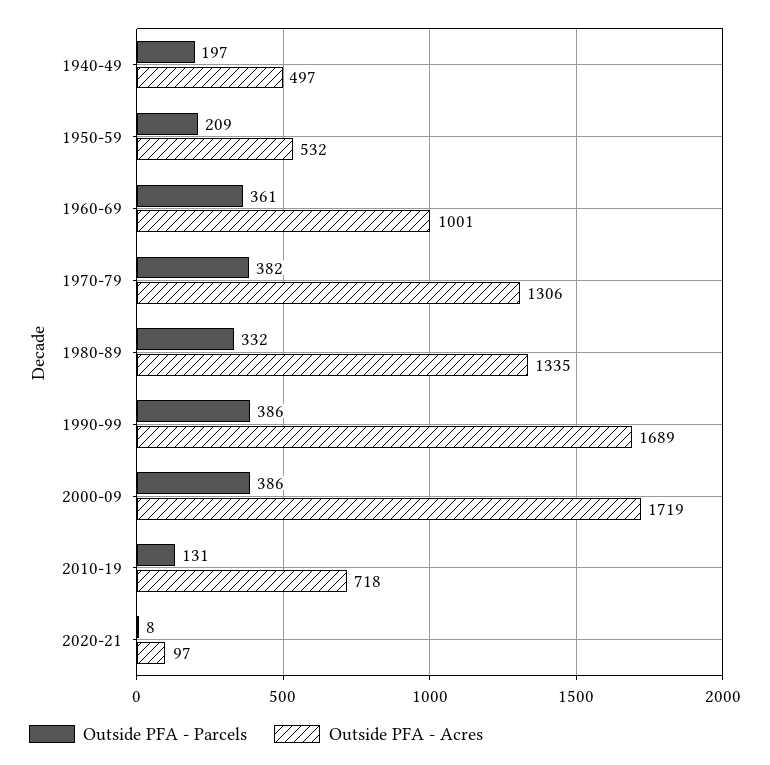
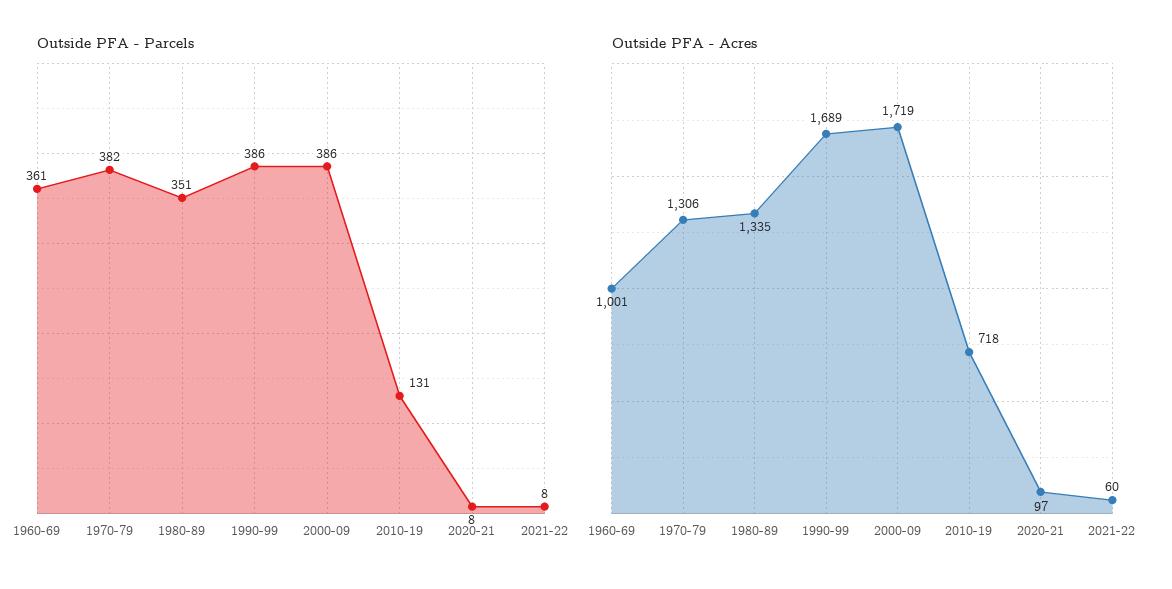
Outside PFA - Parcels, 1940-49: 197 -> none
Outside PFA - Acres, 1940-49: 497 -> none
Outside PFA - Parcels, 1950-59: 209 -> none
Outside PFA - Acres, 1950-59: 532 -> none
Outside PFA - Parcels, 1980-89: 332 -> 351
Outside PFA - Parcels, 2021-22: none -> 8
Outside PFA - Acres, 2021-22: none -> 60

